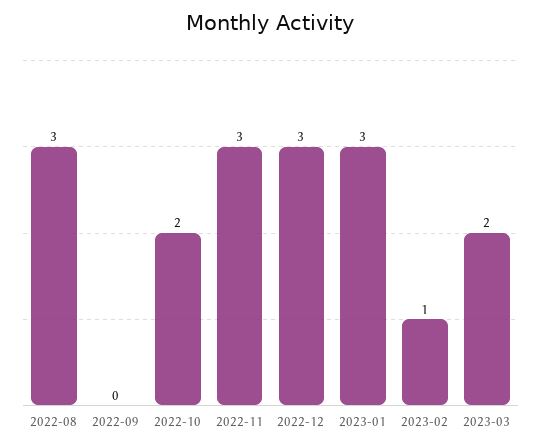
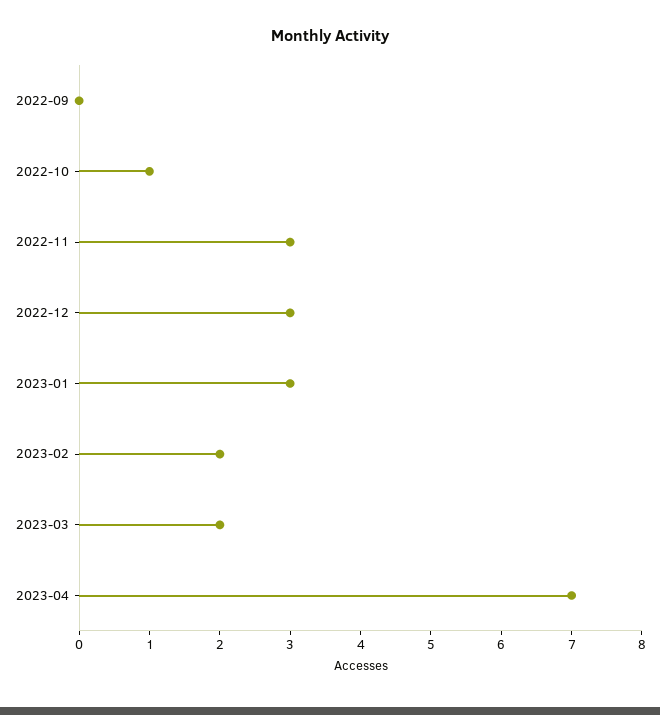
2022-08: 3 -> none
2022-10: 2 -> 1
2023-02: 1 -> 2
2023-04: none -> 7

